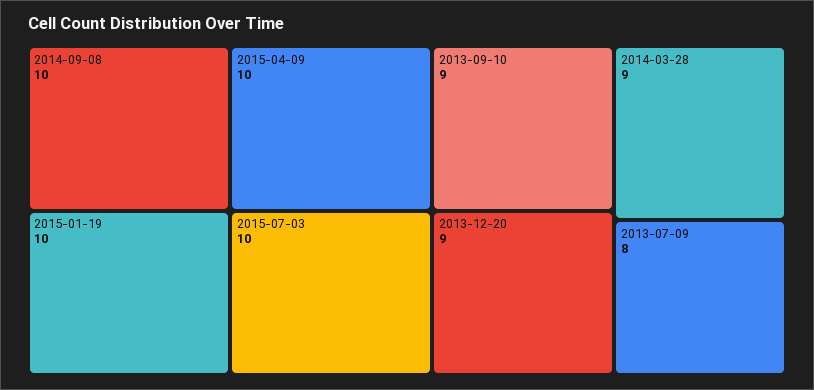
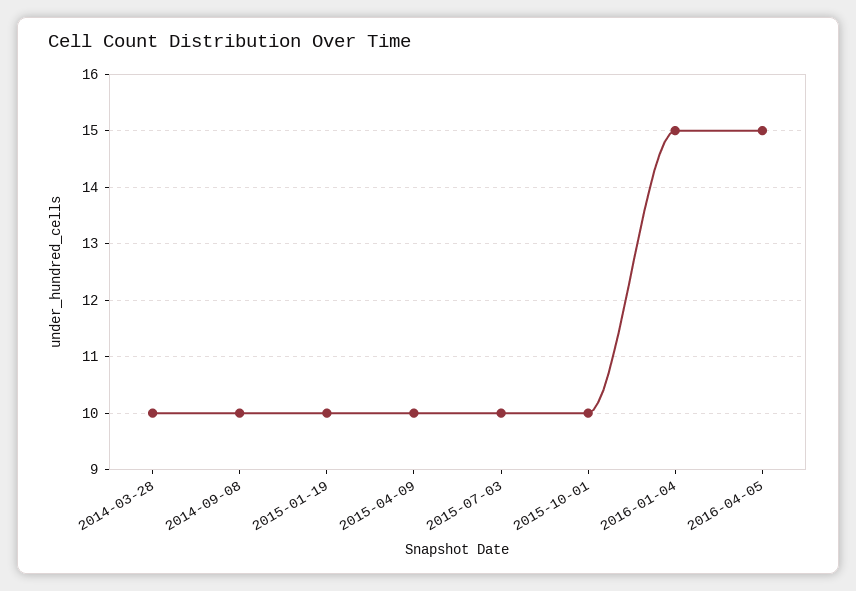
2013-09-10: 9 -> none
2013-12-20: 9 -> none
2014-03-28: 9 -> 10
2013-07-09: 8 -> none
2015-10-01: none -> 10
2016-01-04: none -> 15
2016-04-05: none -> 15

